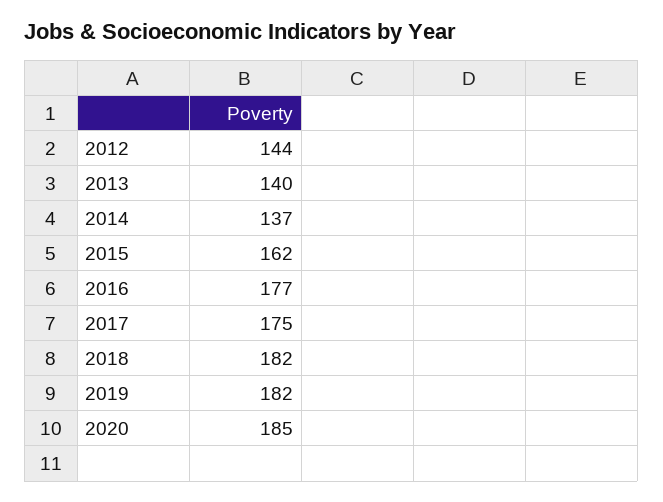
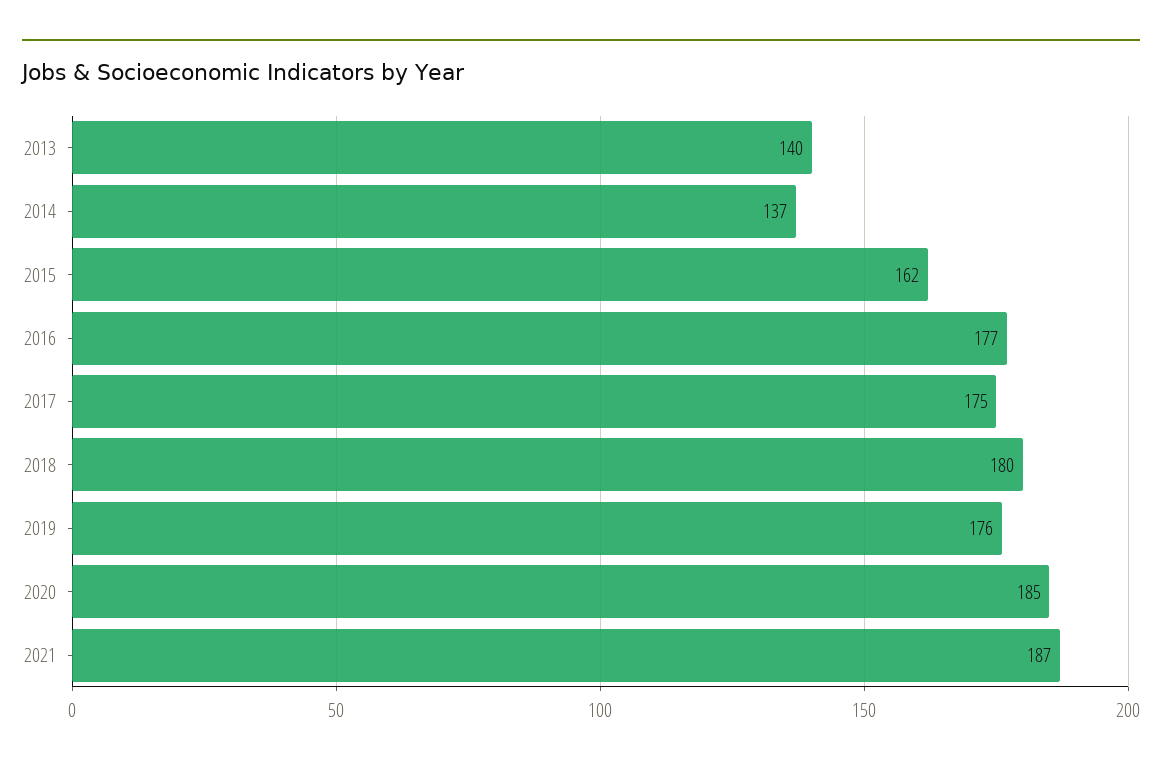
2012: 144 -> none
2018: 182 -> 180
2019: 182 -> 176
2021: none -> 187

